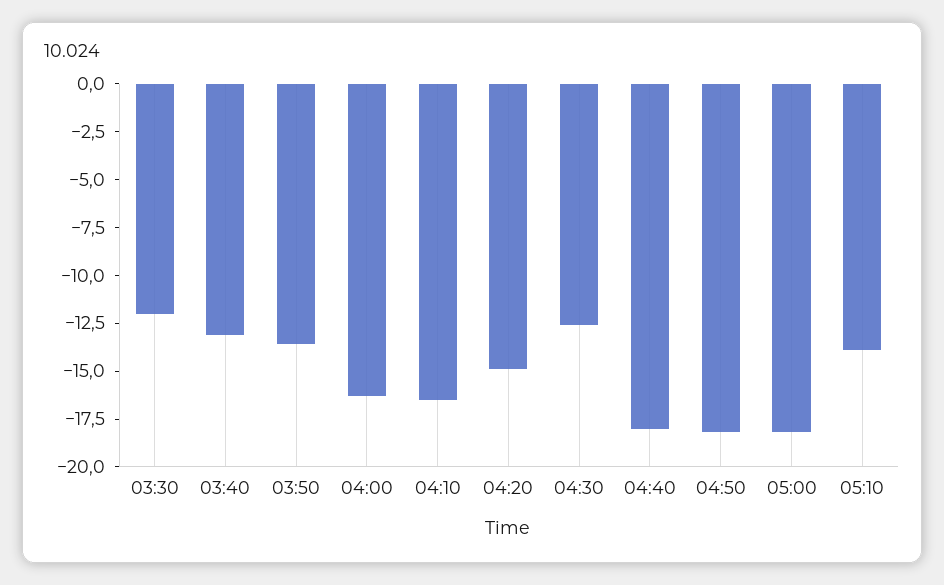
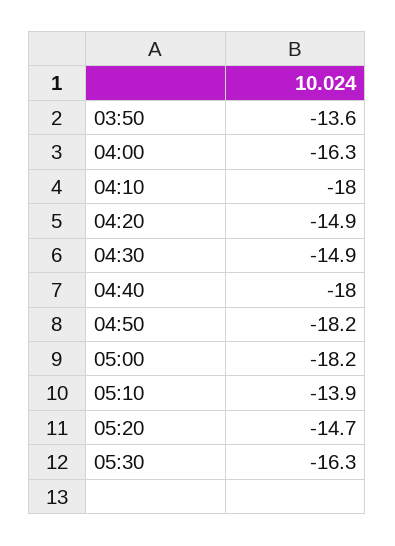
03:30: -12 -> none
03:40: -13 -> none
04:10: -16.5 -> -18
04:30: -12.5 -> -14.9
05:20: none -> -14.7
05:30: none -> -16.3

